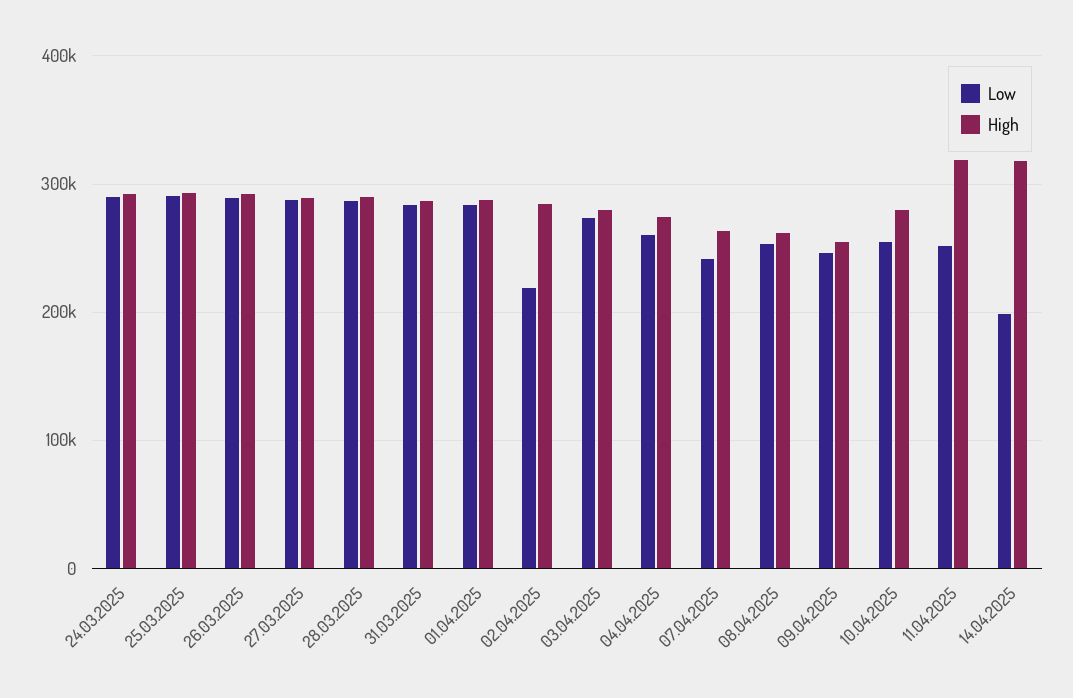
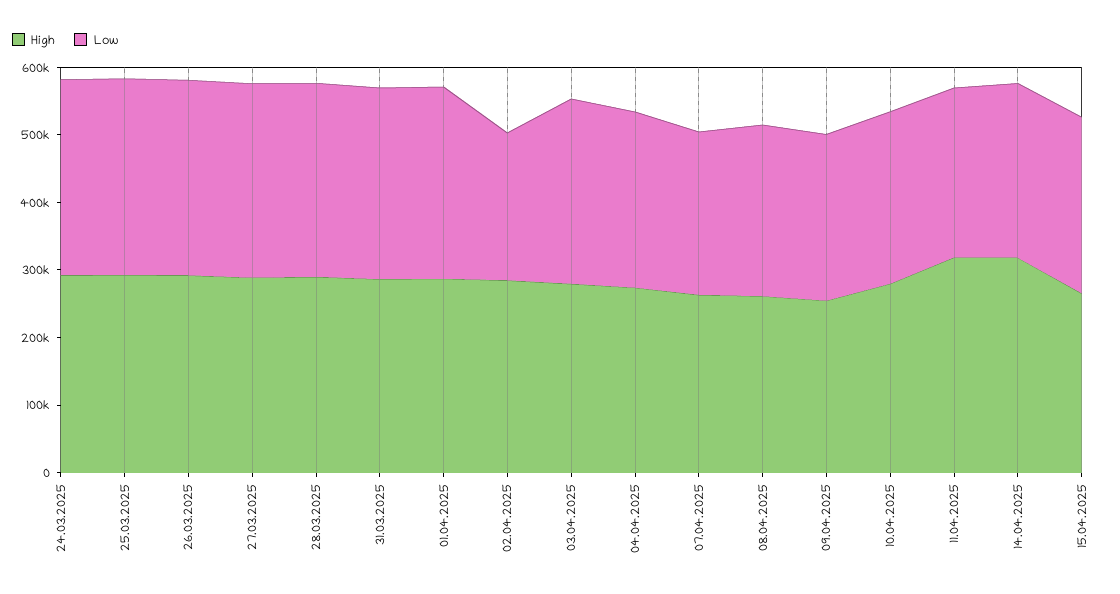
Low, 14.04.2025: 200000 -> 260000
High, 15.04.2025: none -> 260000
Low, 15.04.2025: none -> 260000

